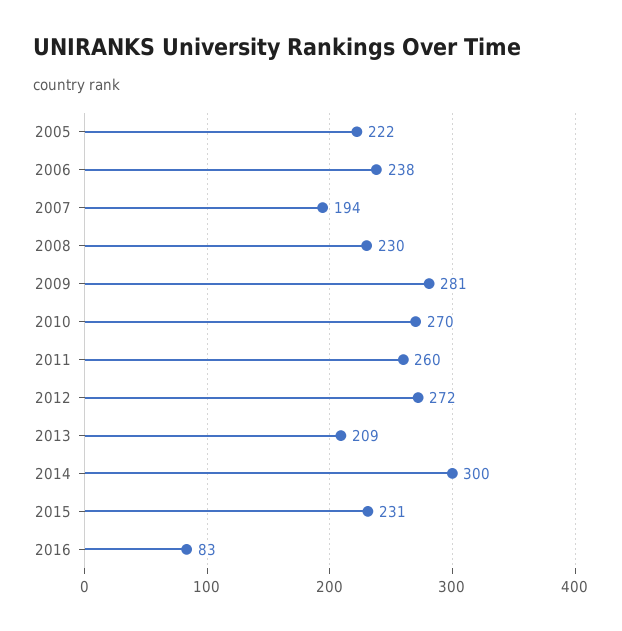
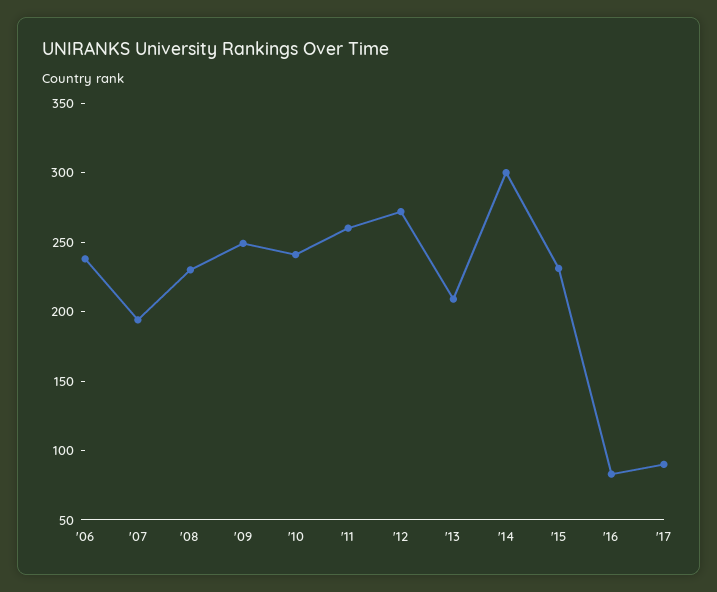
2005: 222 -> none
2009: 281 -> 250
2010: 270 -> 240
'17: none -> 90

